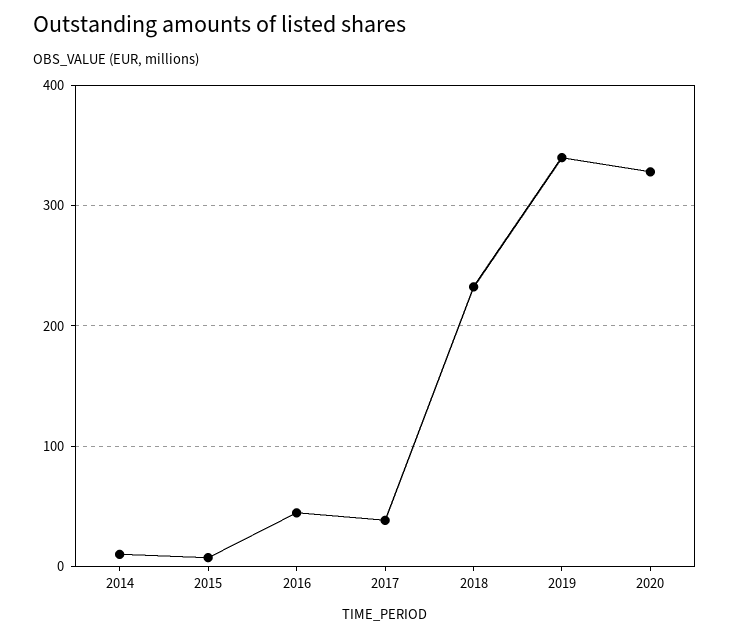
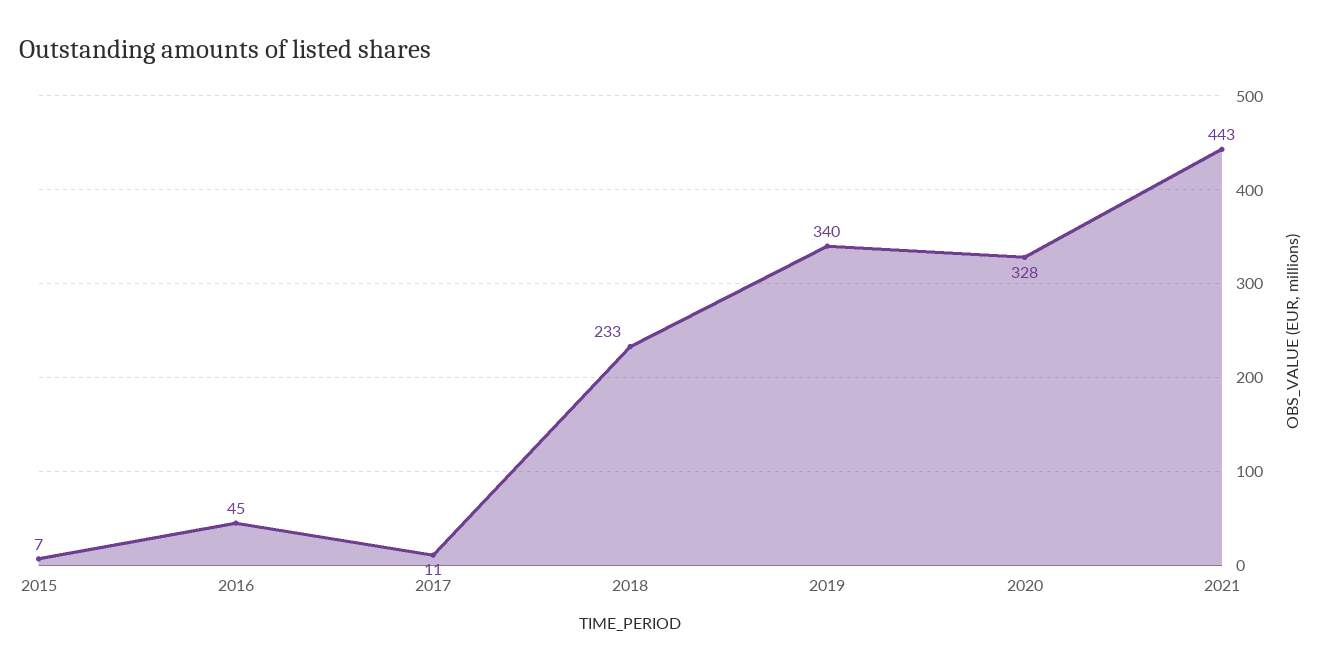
2014: 10 -> none
2017: 40 -> 11
2021: none -> 443

